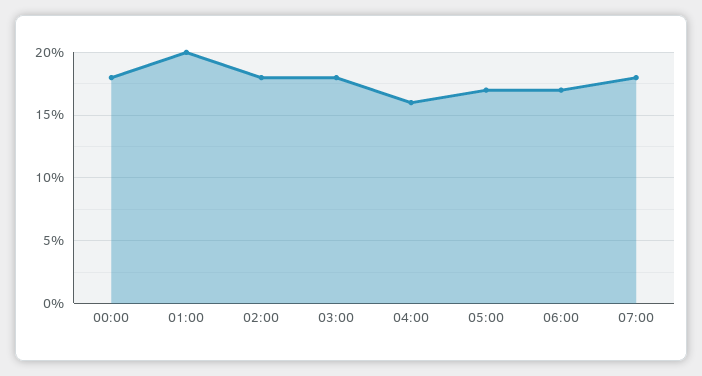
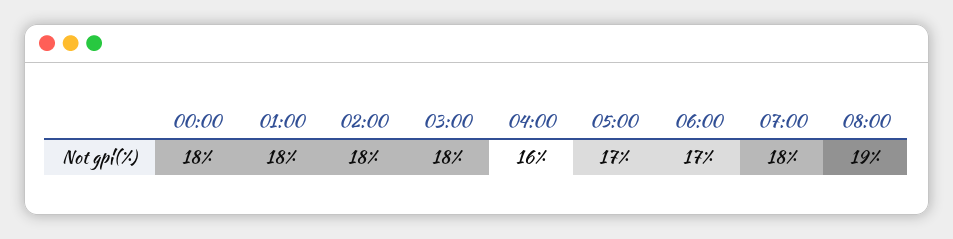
01:00: 20 -> 18
08:00: none -> 19

